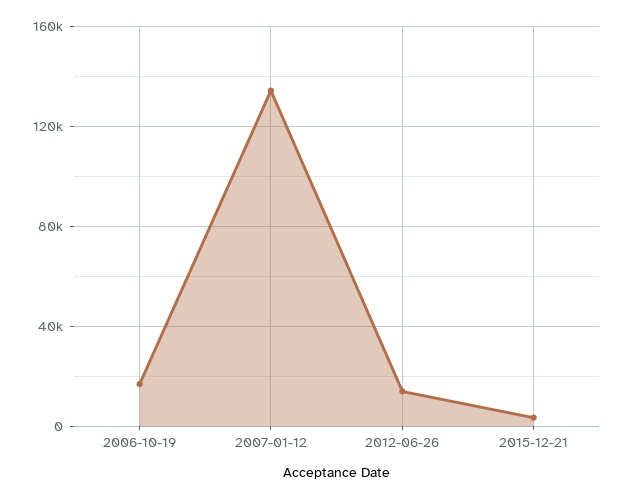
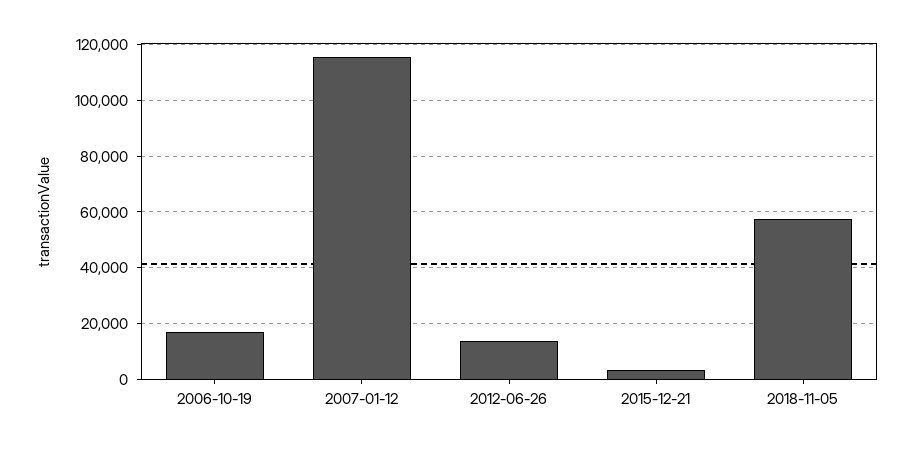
2007-01-12: 135000 -> 115000
2018-11-05: none -> 57500

